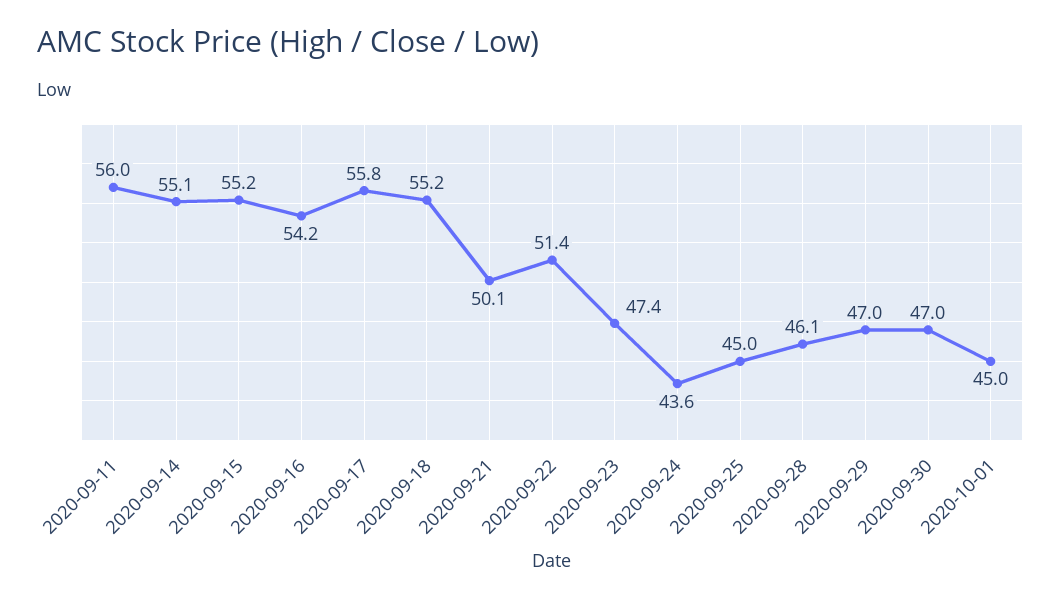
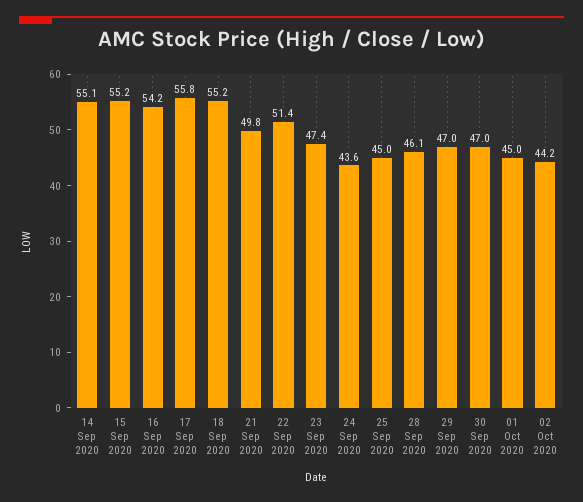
2020-09-11: 56 -> none
2020-09-21: 50.1 -> 49.8
02 Oct 2020: none -> 44.2

